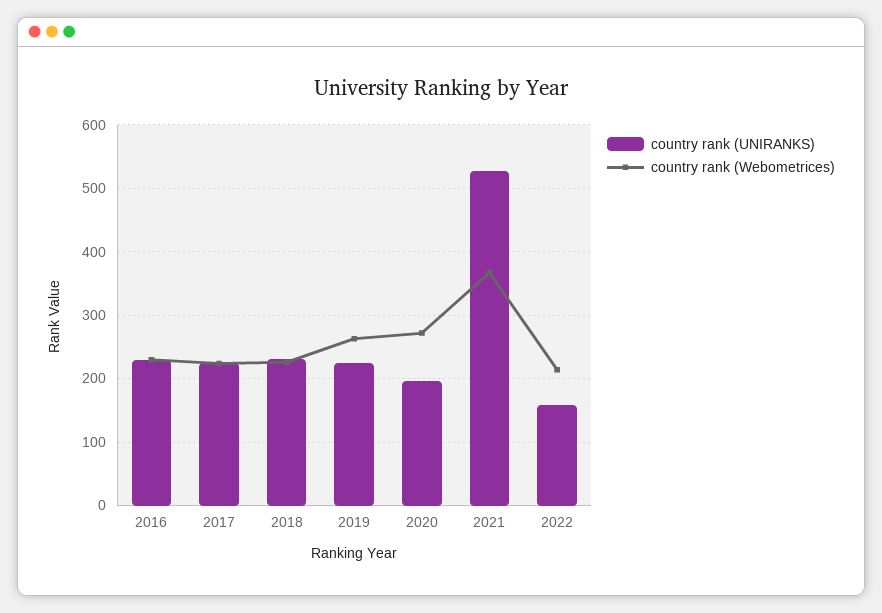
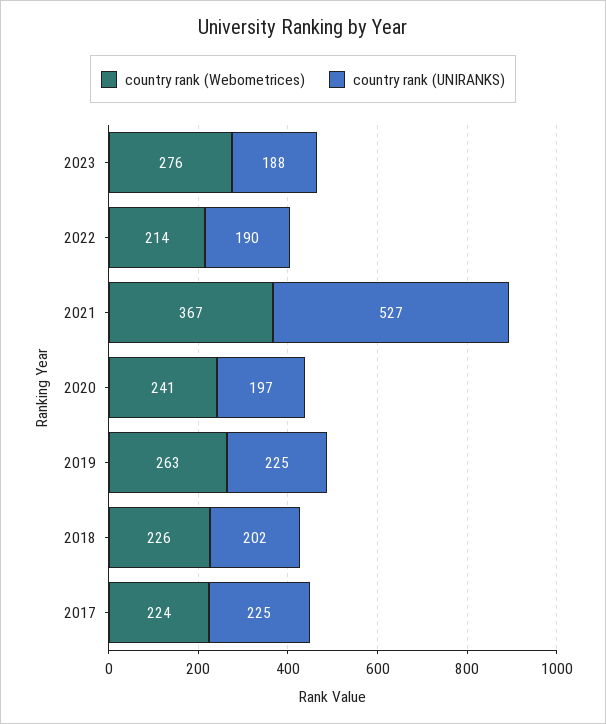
country rank (UNIRANKS), 2016: 230 -> none
country rank (Webometrices), 2016: 230 -> none
country rank (UNIRANKS), 2018: 230 -> 202
country rank (Webometrices), 2020: 270 -> 241
country rank (UNIRANKS), 2022: 160 -> 190
country rank (Webometrices), 2023: none -> 276
country rank (UNIRANKS), 2023: none -> 188

